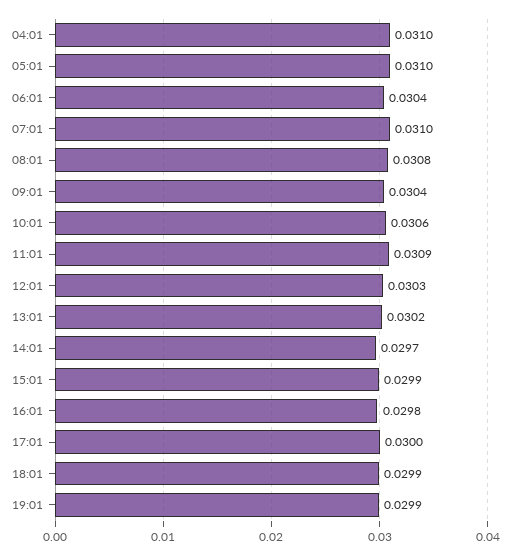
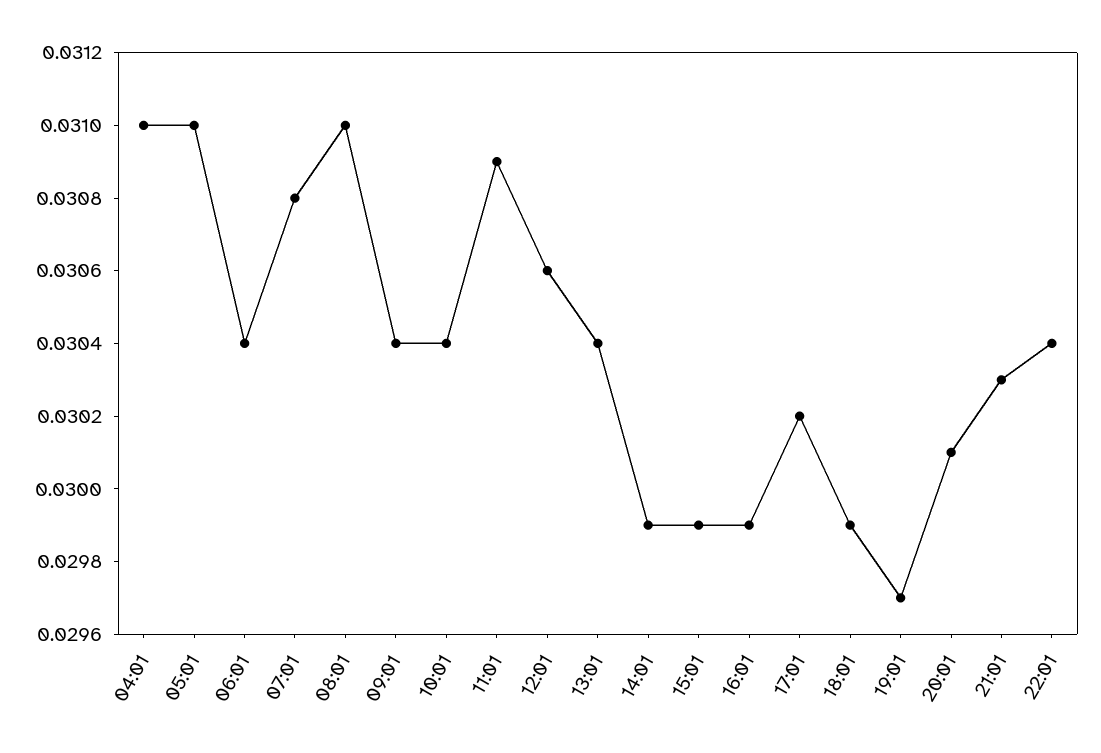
07:01: 0.031 -> 0.0308
08:01: 0.0308 -> 0.031
10:01: 0.0306 -> 0.0304
12:01: 0.0303 -> 0.0306
13:01: 0.0302 -> 0.0304
14:01: 0.0297 -> 0.0299
16:01: 0.0298 -> 0.0299
17:01: 0.03 -> 0.0302
19:01: 0.0299 -> 0.0297
20:01: none -> 0.0301
21:01: none -> 0.0303
22:01: none -> 0.0304

